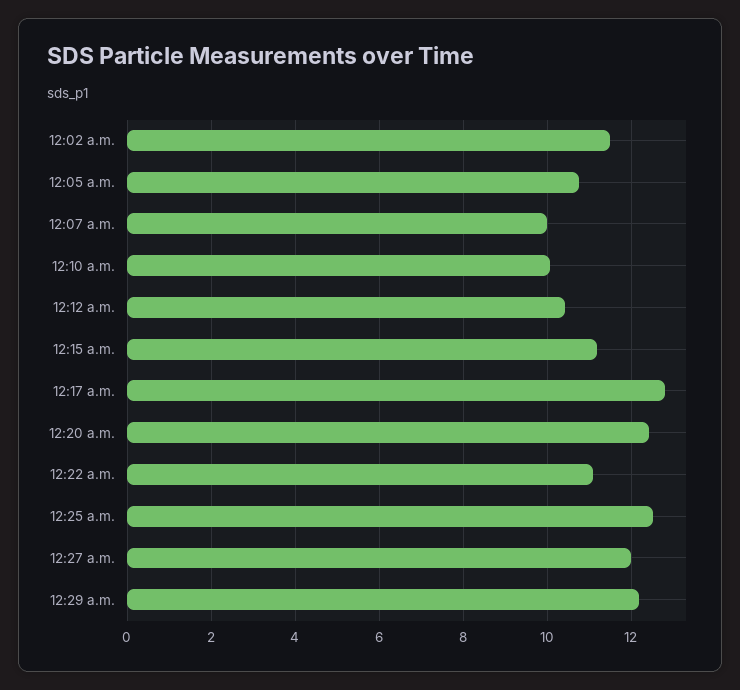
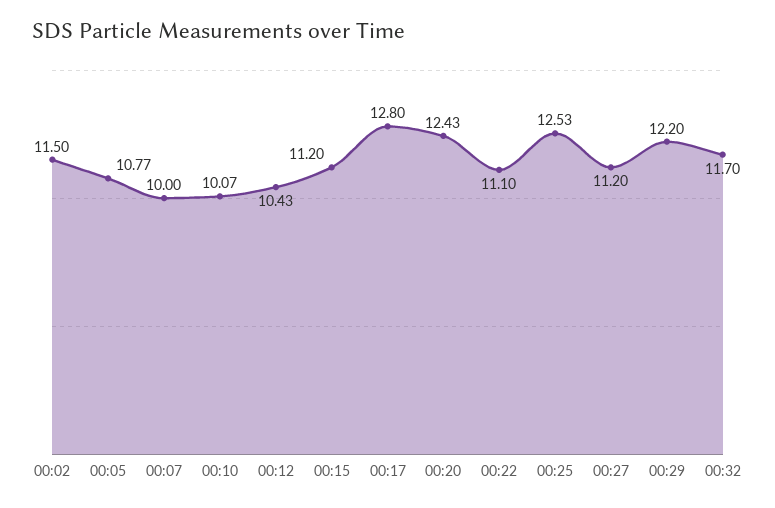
12:27 a.m.: 12 -> 11.2
00:32: none -> 11.7

